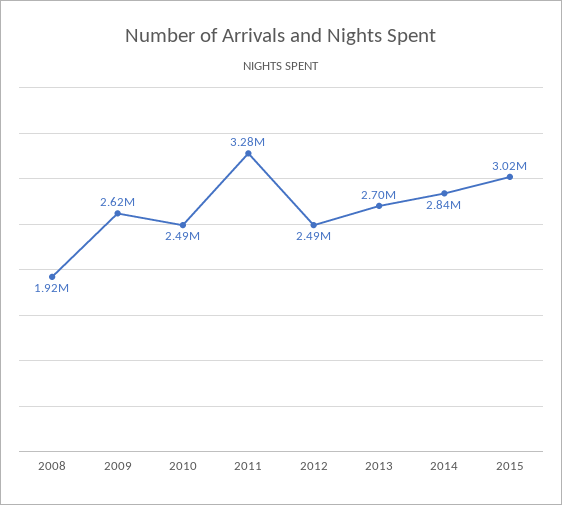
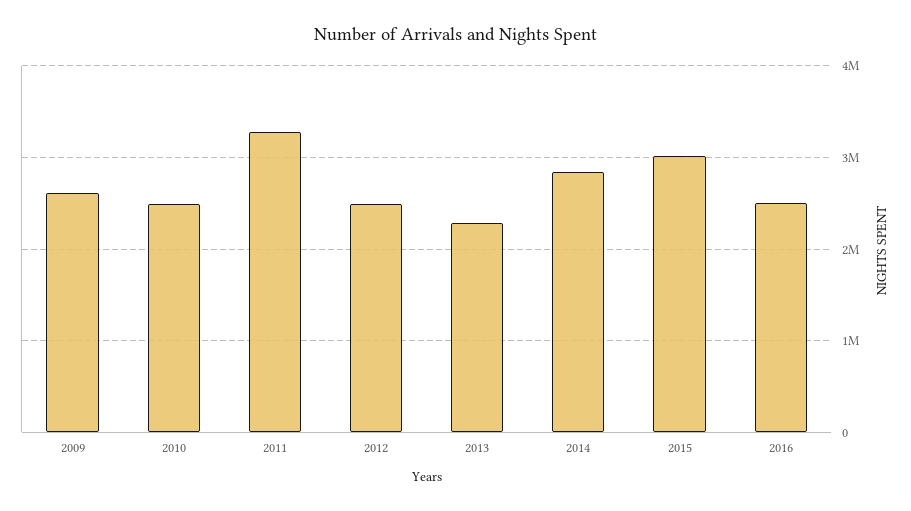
2008: 1920000 -> none
2013: 2700000 -> 2300000
2016: none -> 2500000

